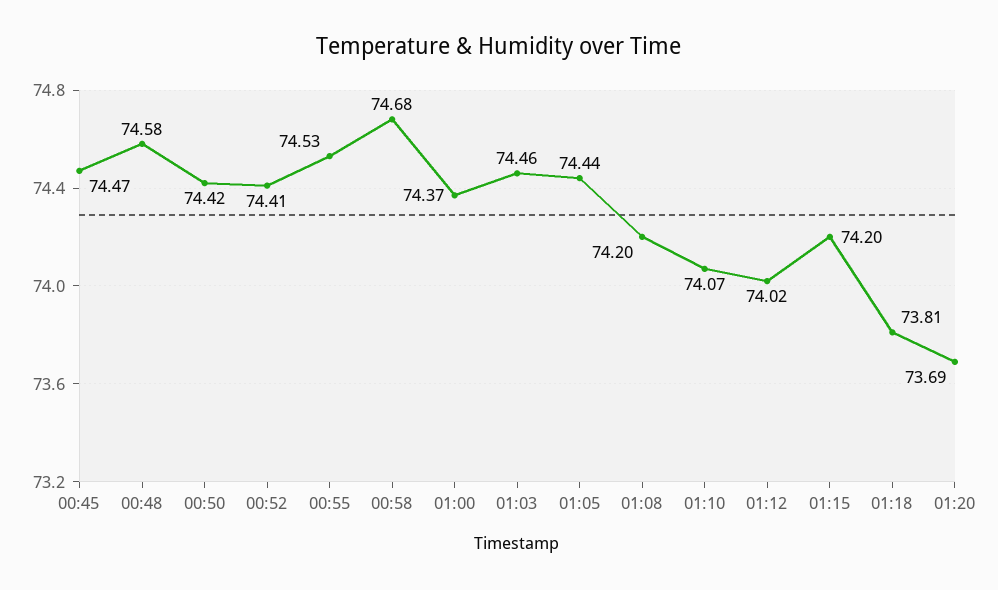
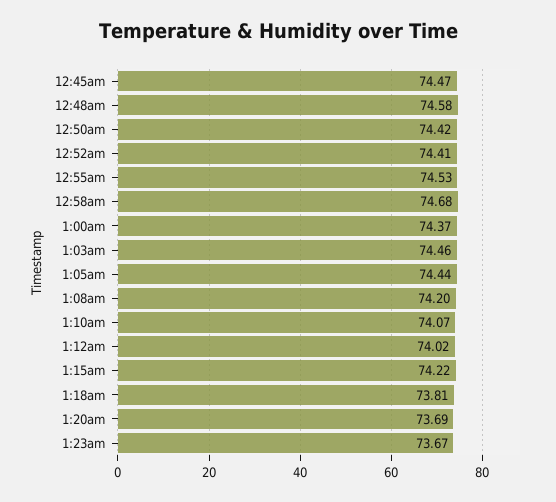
01:15: 74.2 -> 74.22
1:23am: none -> 73.67

